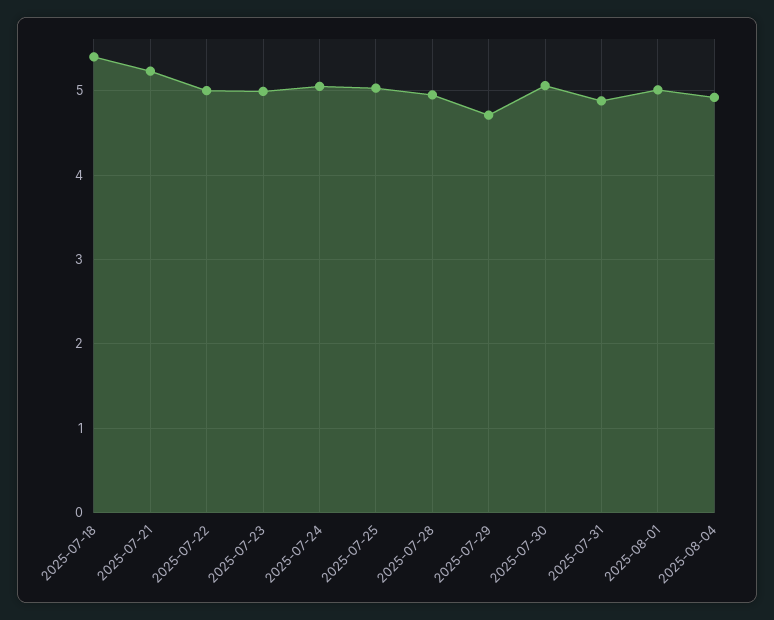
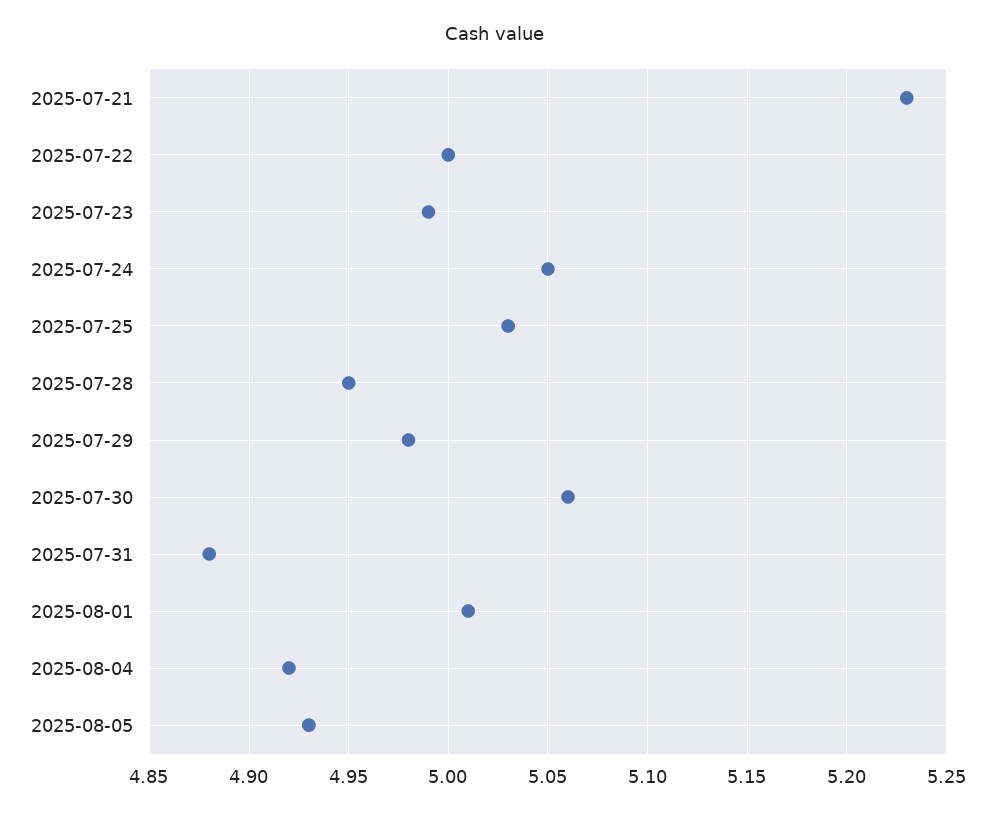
2025-07-18: 5.4 -> none
2025-07-29: 4.7 -> 4.98
2025-08-05: none -> 4.93

